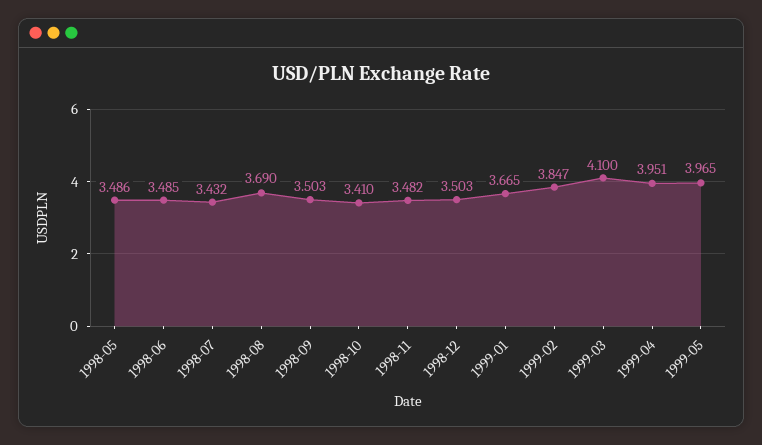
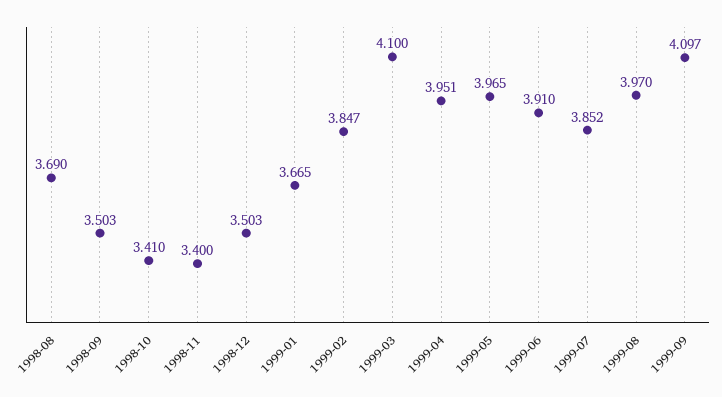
1998-05: 3.486 -> none
1998-06: 3.485 -> none
1998-07: 3.432 -> none
1998-11: 3.482 -> 3.4
1999-06: none -> 3.91
1999-07: none -> 3.852
1999-08: none -> 3.97
1999-09: none -> 4.097

